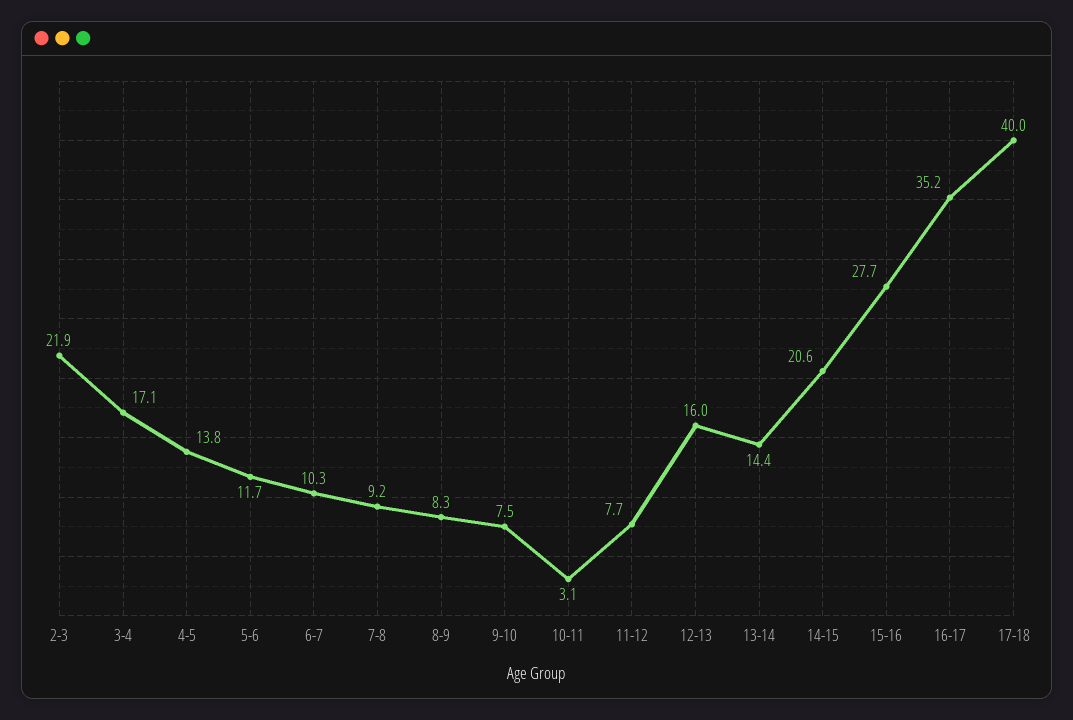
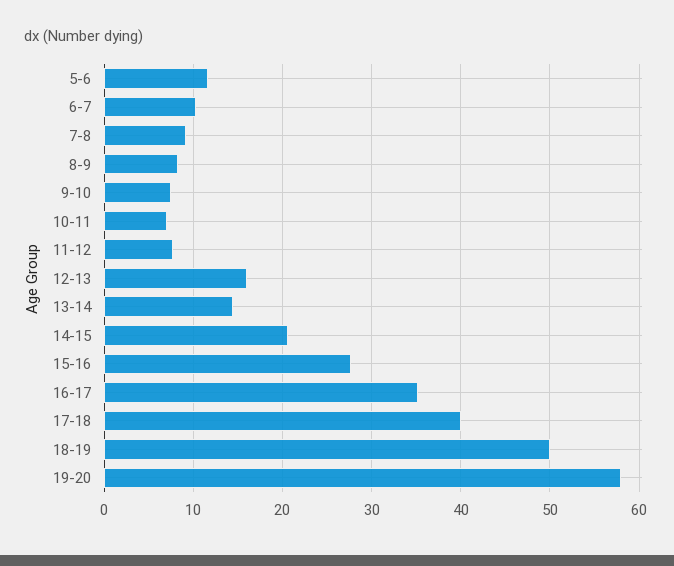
2-3: 21.9 -> none
3-4: 17.1 -> none
4-5: 13.8 -> none
10-11: 3.1 -> 7
18-19: none -> 50
19-20: none -> 58

